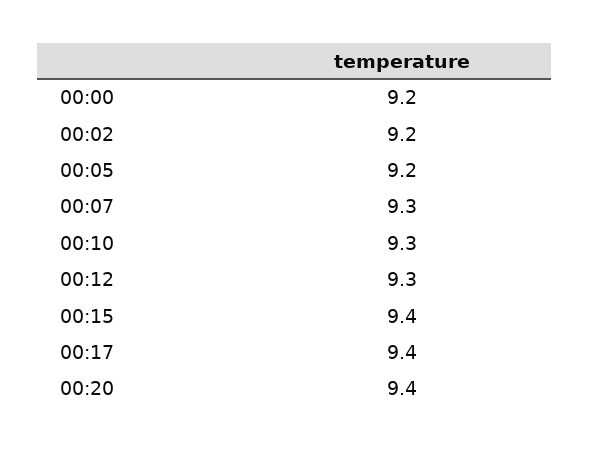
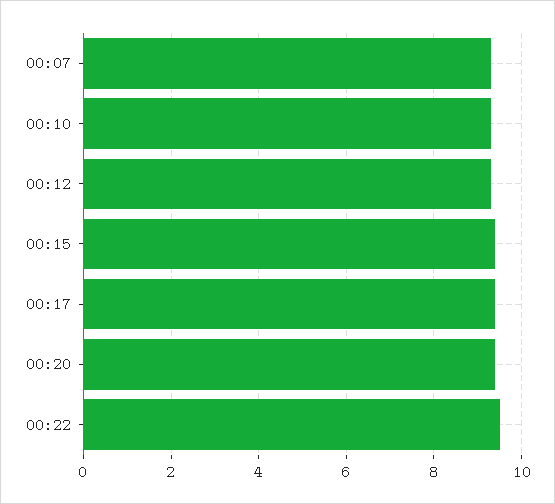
00:00: 9.2 -> none
00:02: 9.2 -> none
00:05: 9.2 -> none
00:22: none -> 9.5

